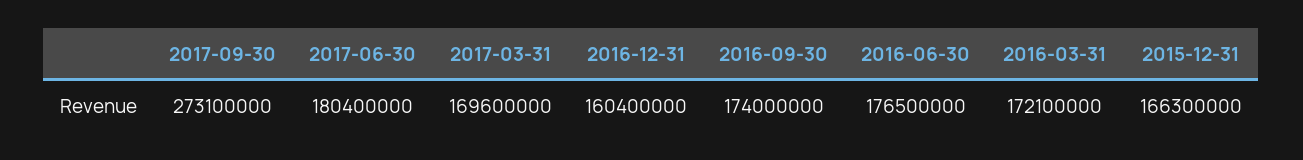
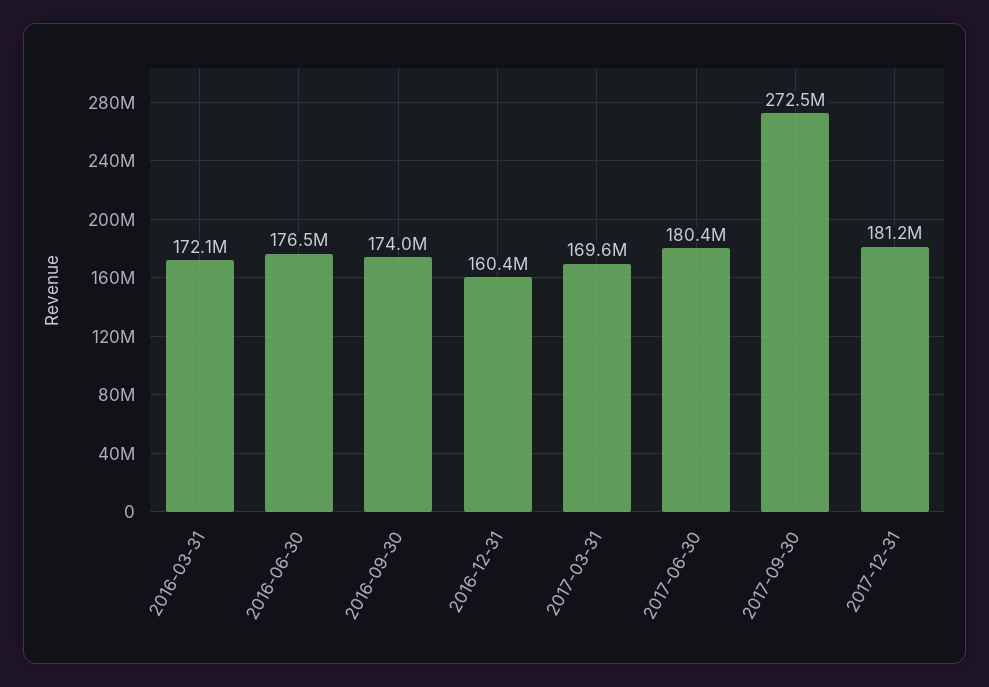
2017-09-30: 273100000 -> 272500000
2015-12-31: 166300000 -> none
2017-12-31: none -> 181200000

